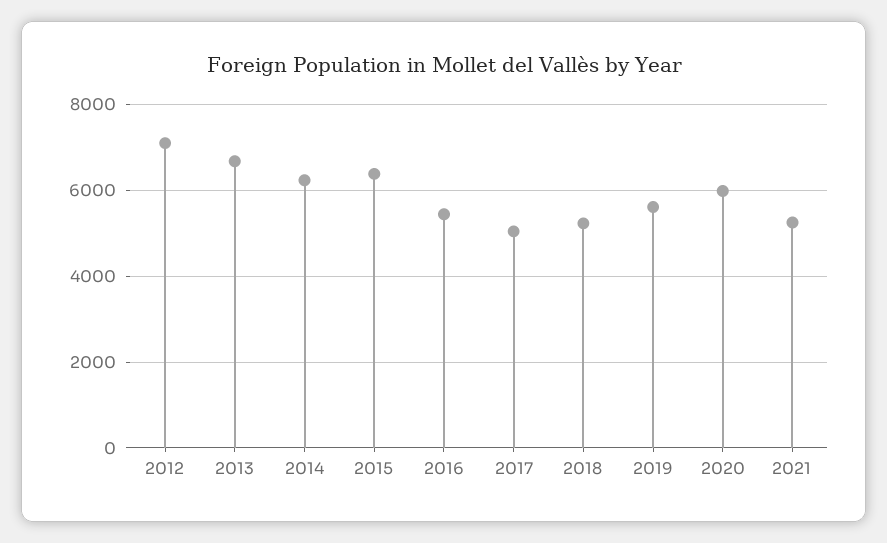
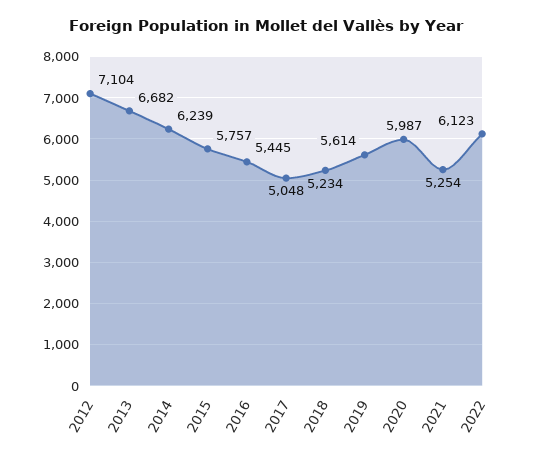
2015: 6400 -> 5757
2022: none -> 6123

